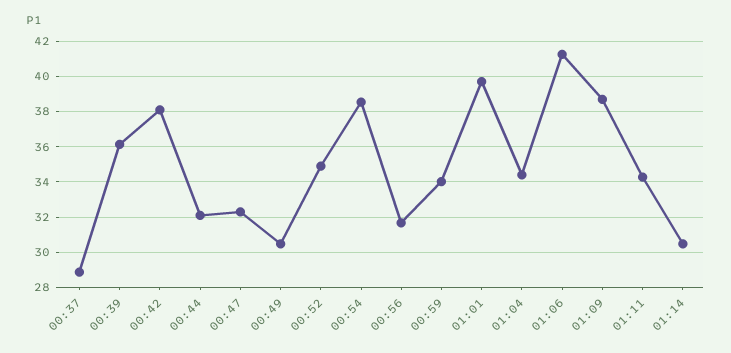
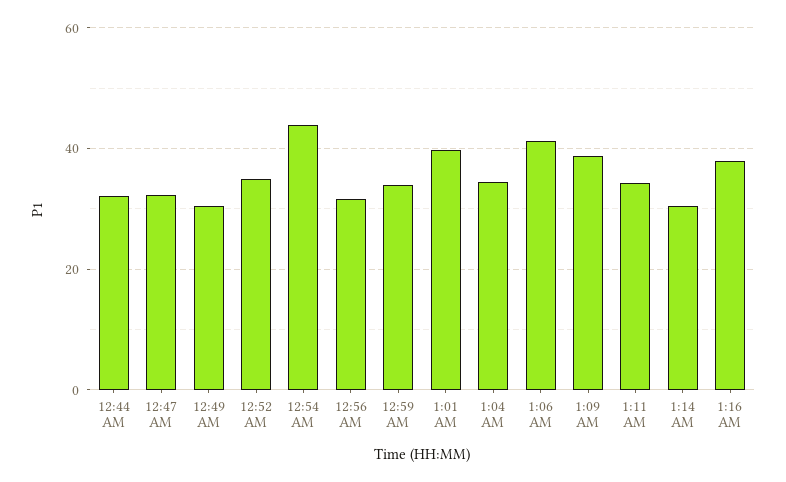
00:37: 29 -> none
00:39: 36 -> none
00:42: 38 -> none
00:54: 38.5 -> 44
1:16 AM: none -> 38

